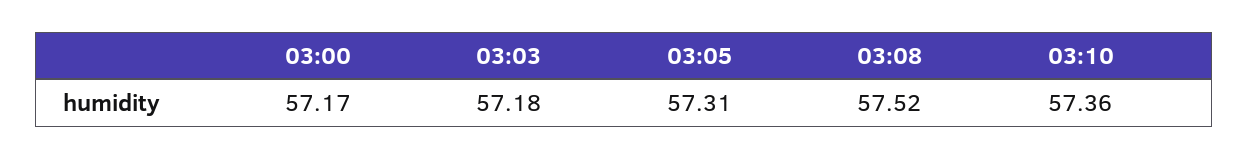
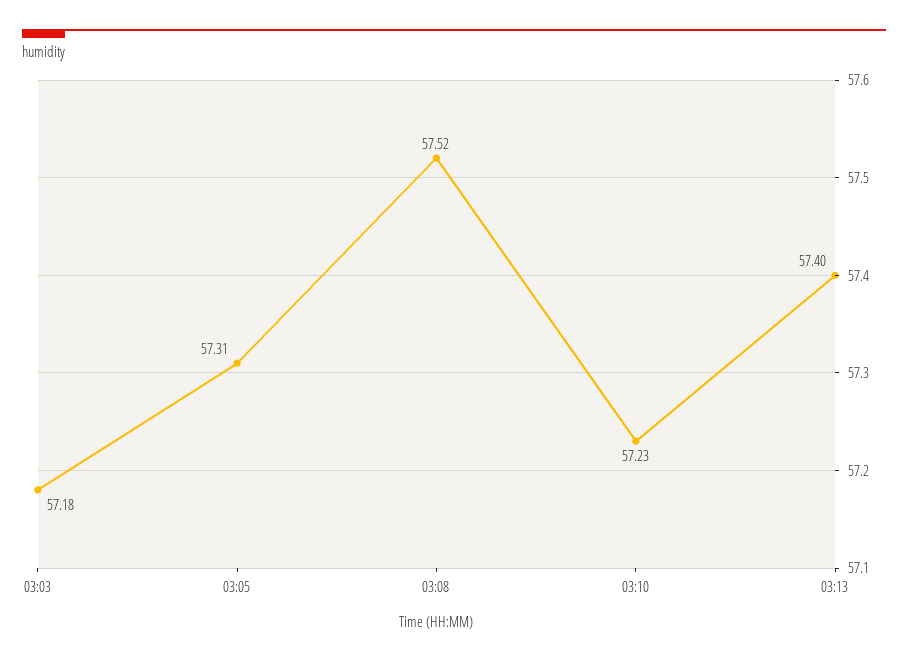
03:00: 57.17 -> none
03:10: 57.36 -> 57.23
03:13: none -> 57.4

